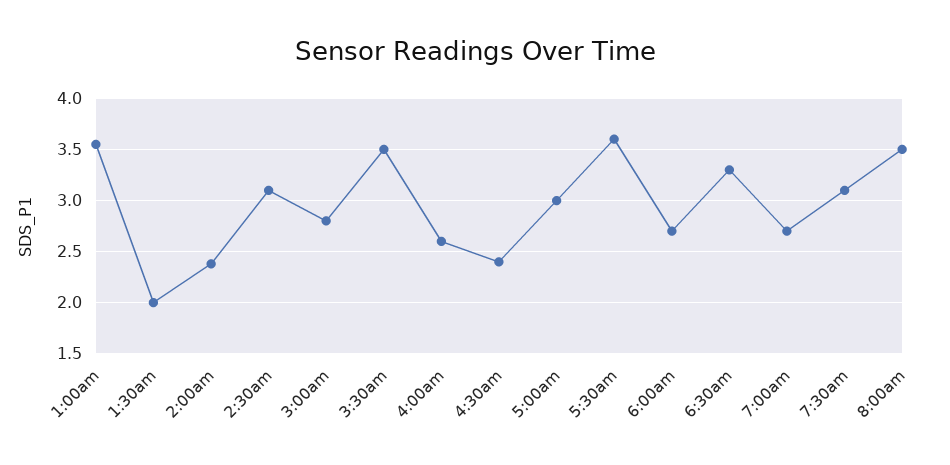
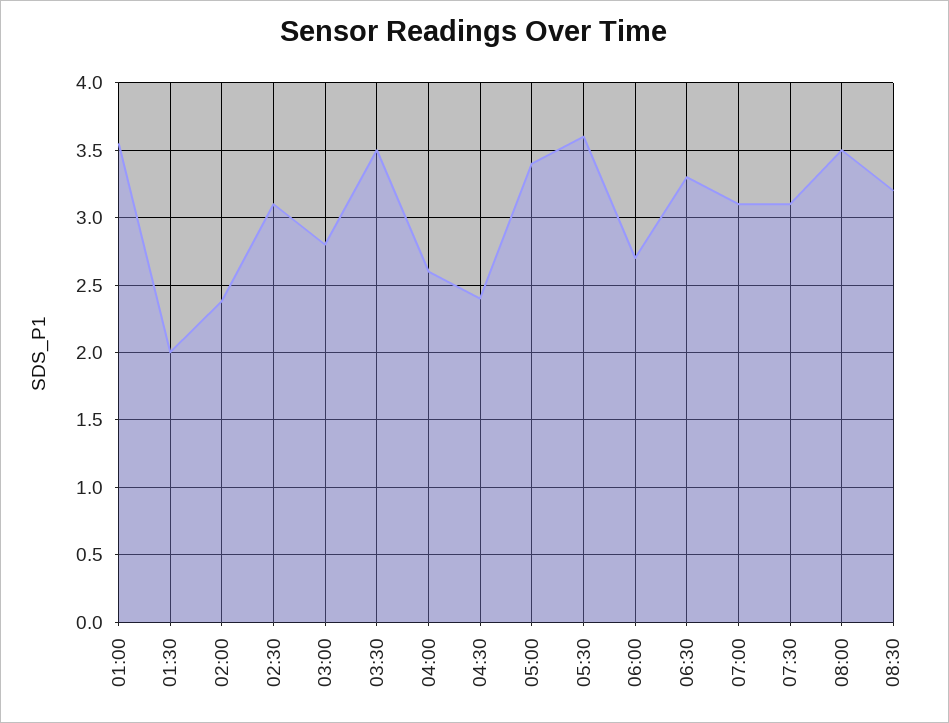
5:00am: 3 -> 3.4
7:00am: 2.7 -> 3.1
08:30: none -> 3.2

